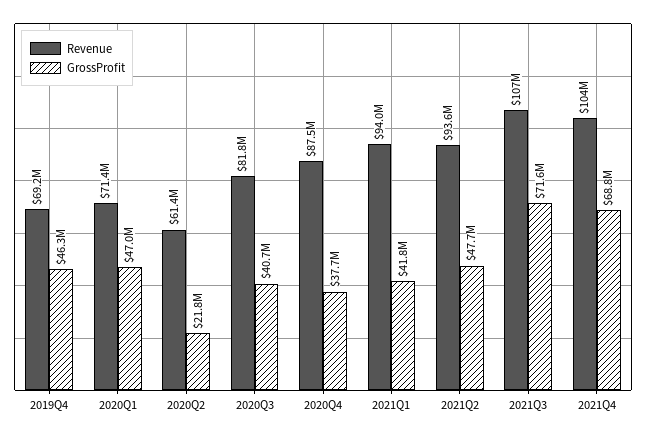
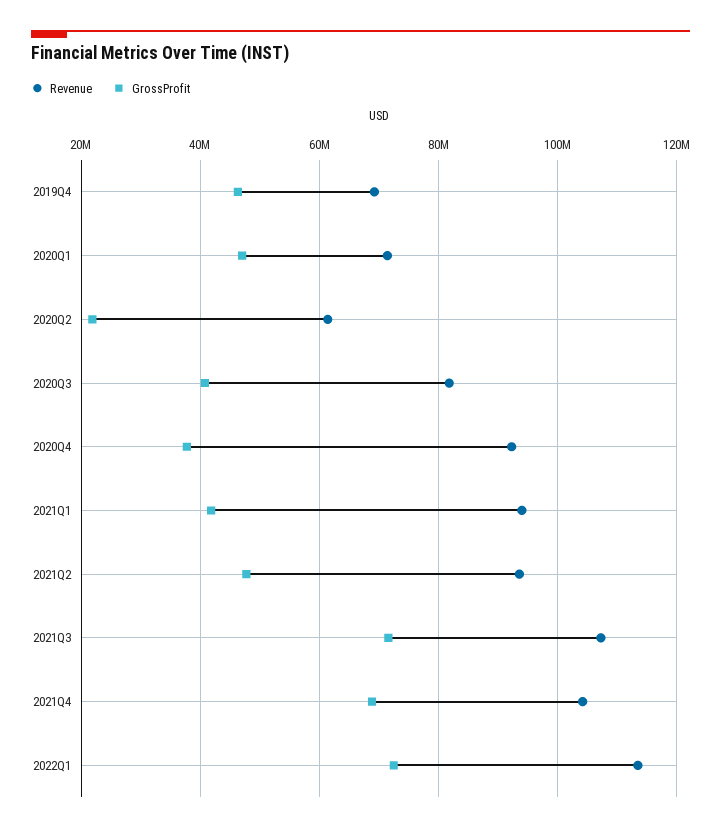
Revenue, 2020Q4: 87500000 -> 92000000
Revenue, 2022Q1: none -> 114000000
GrossProfit, 2022Q1: none -> 72000000

